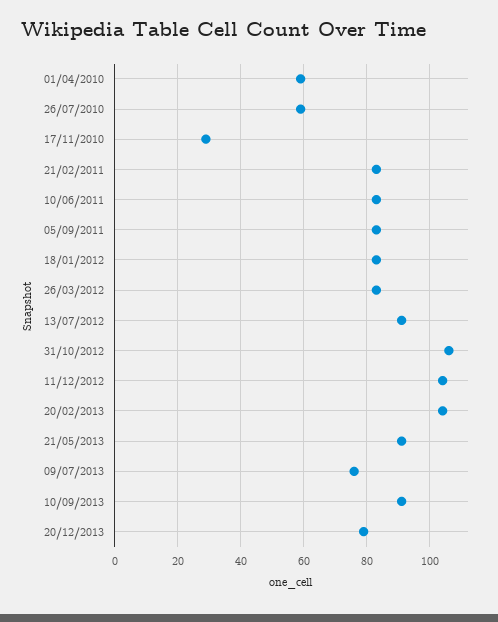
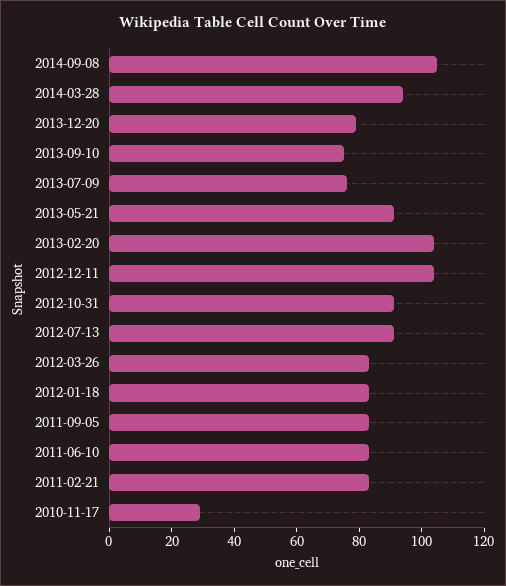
01/04/2010: 60 -> none
26/07/2010: 60 -> none
31/10/2012: 105 -> 90
10/09/2013: 90 -> 75
2014-09-08: none -> 105
2014-03-28: none -> 95

